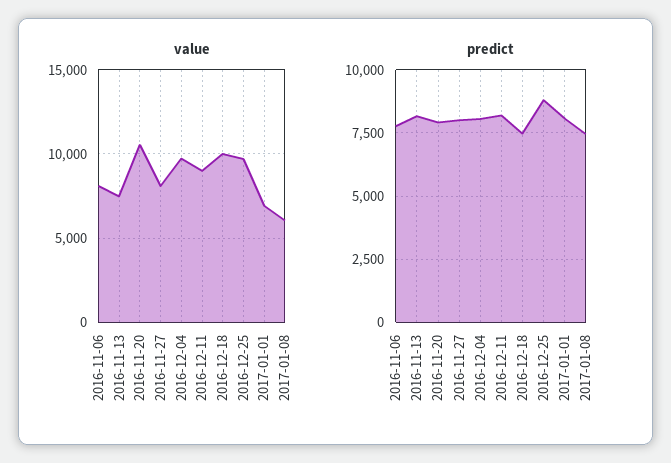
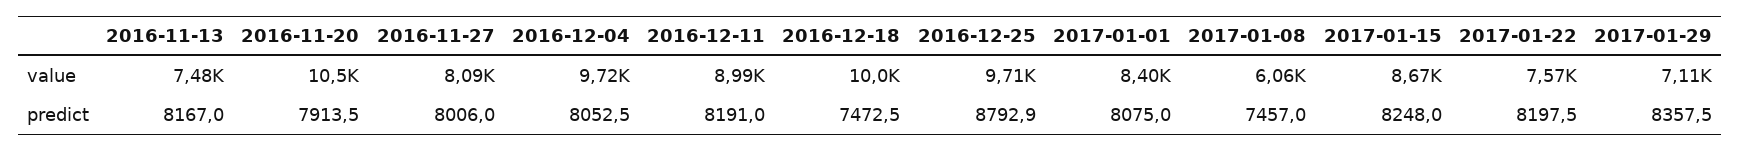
value, 2016-11-06: 8000 -> none
value, 2017-01-01: 7000 -> 8400
predict, 2016-11-06: 7750 -> none
value, 2017-01-15: none -> 8670
value, 2017-01-22: none -> 7570
value, 2017-01-29: none -> 7110
predict, 2017-01-15: none -> 8248
predict, 2017-01-22: none -> 8197.5
predict, 2017-01-29: none -> 8357.5

